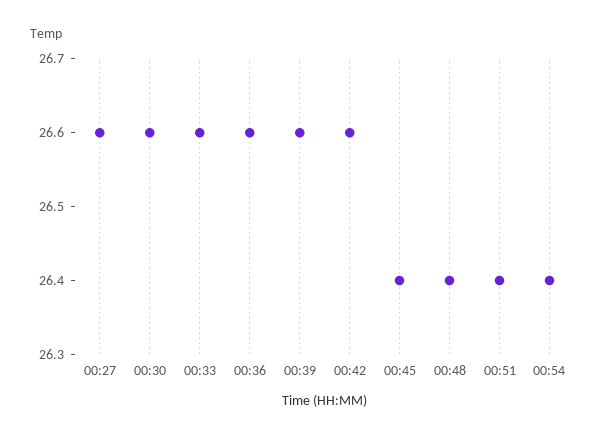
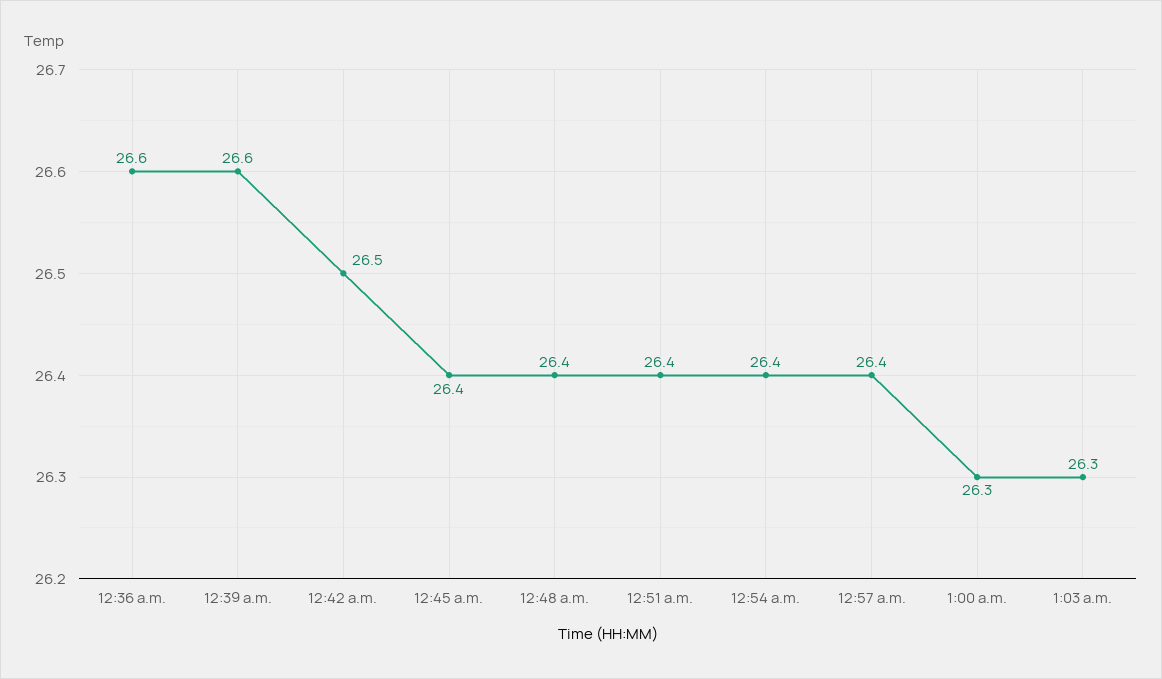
00:27: 26.6 -> none
00:30: 26.6 -> none
00:33: 26.6 -> none
00:42: 26.6 -> 26.5
12:57 a.m.: none -> 26.4
1:00 a.m.: none -> 26.3
1:03 a.m.: none -> 26.3

